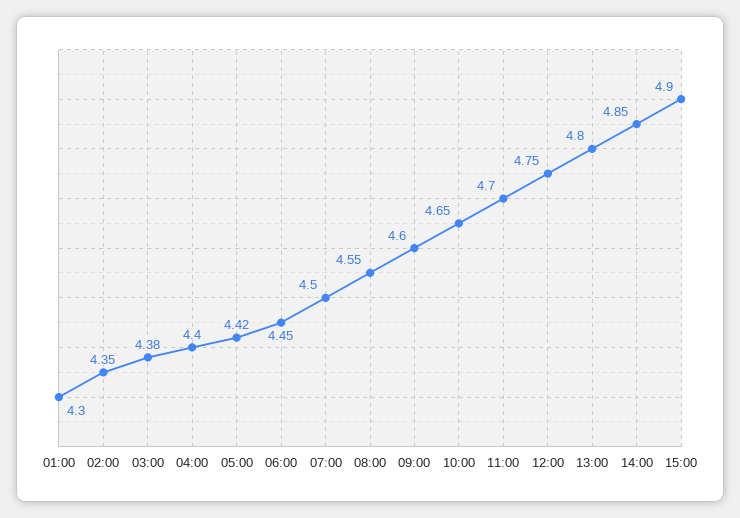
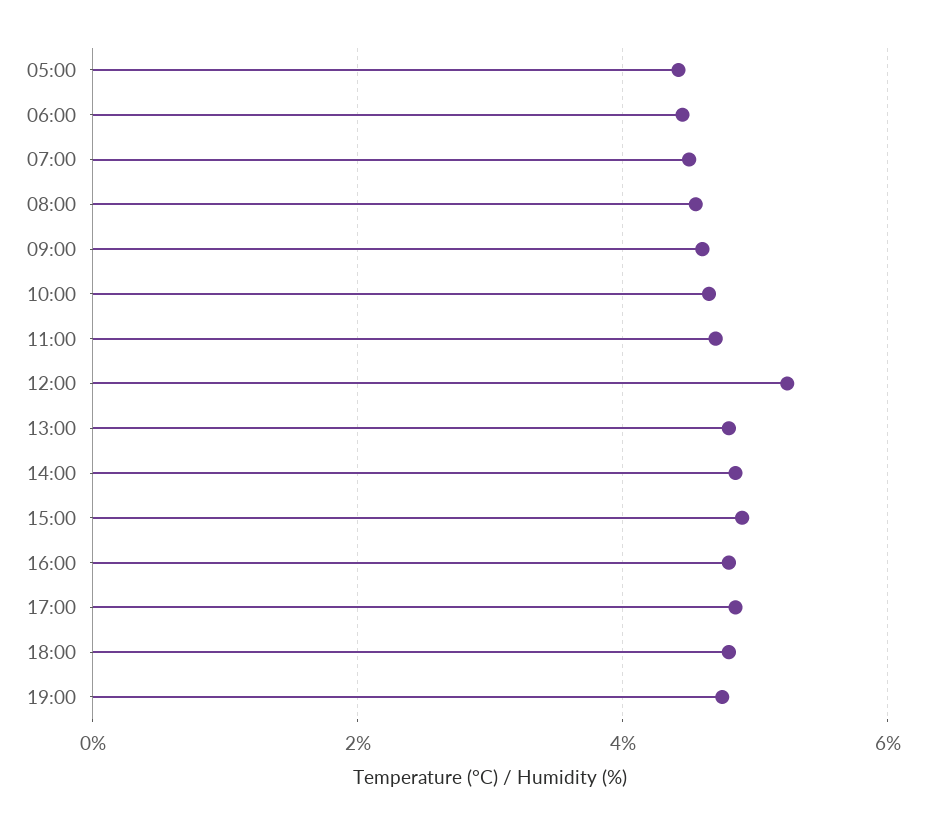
01:00: 4.3 -> none
02:00: 4.35 -> none
03:00: 4.38 -> none
04:00: 4.4 -> none
12:00: 4.75 -> 5.2
16:00: none -> 4.8
17:00: none -> 4.8
18:00: none -> 4.8
19:00: none -> 4.8

